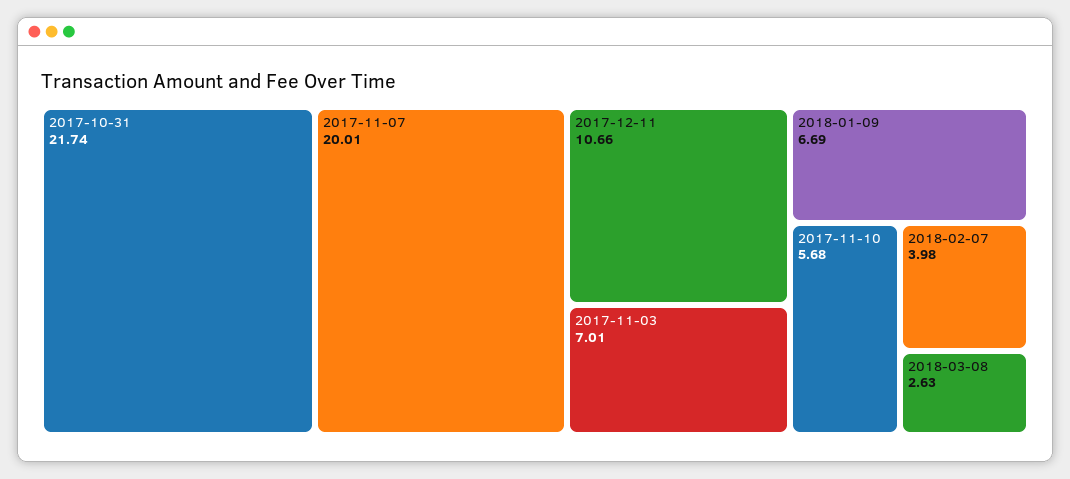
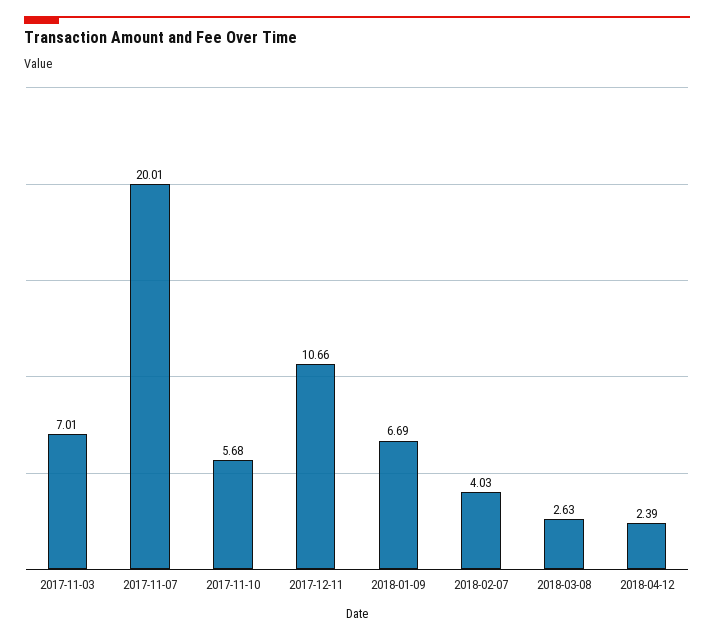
2017-10-31: 21.74 -> none
2018-02-07: 3.98 -> 4.03
2018-04-12: none -> 2.39

